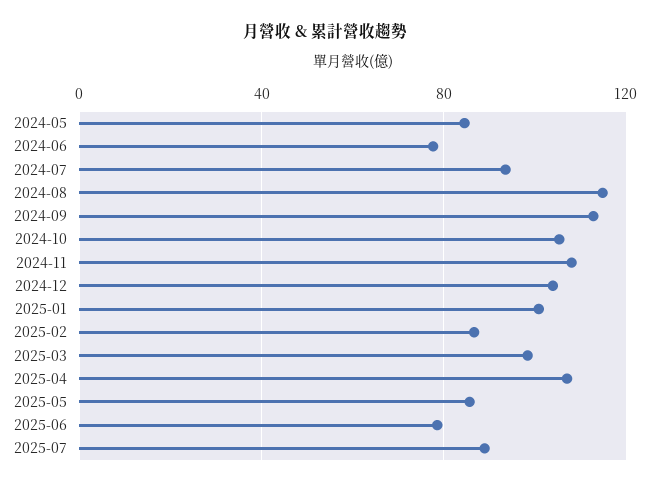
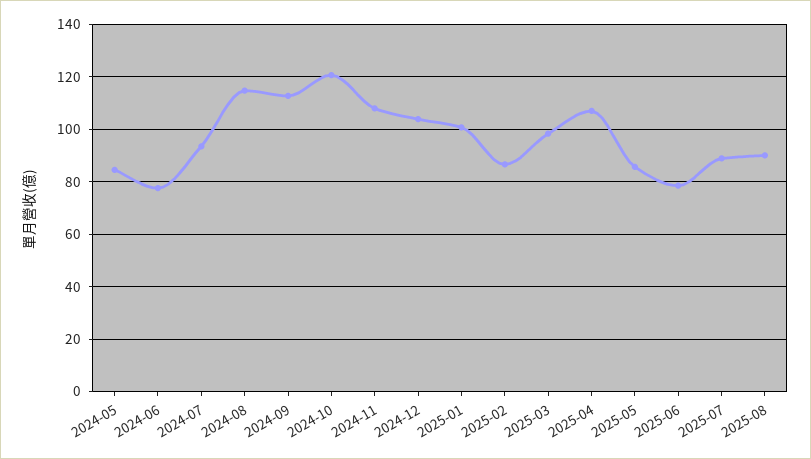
2024-10: 105 -> 120
2025-08: none -> 90

